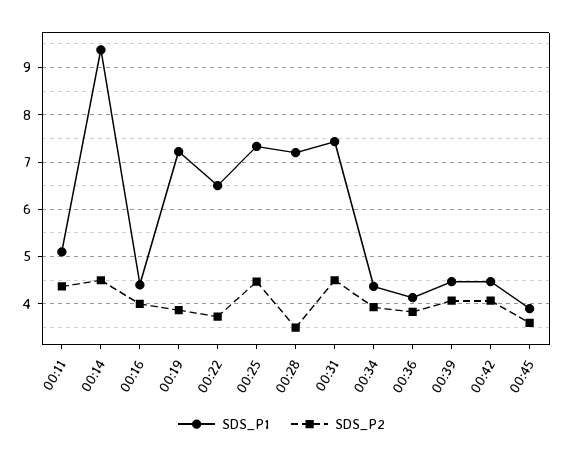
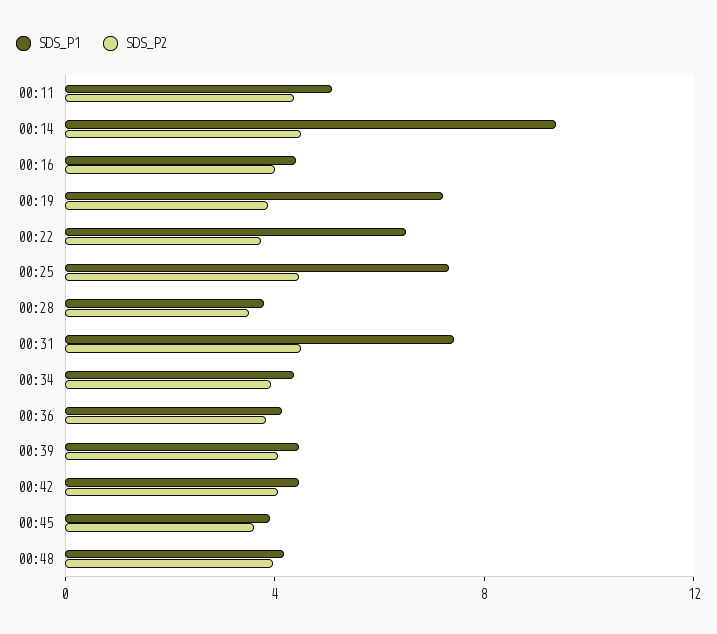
SDS_P1, 00:28: 7.2 -> 4
SDS_P1, 00:48: none -> 4
SDS_P2, 00:48: none -> 4

